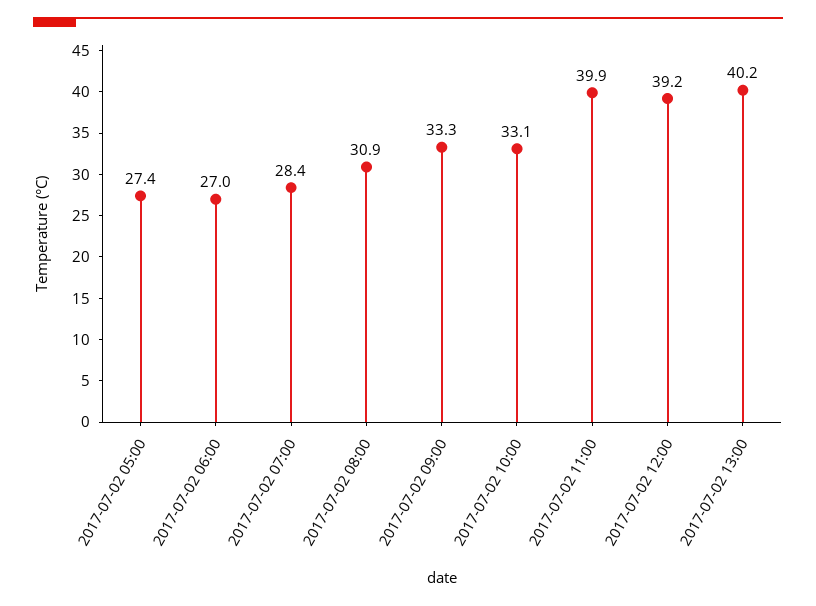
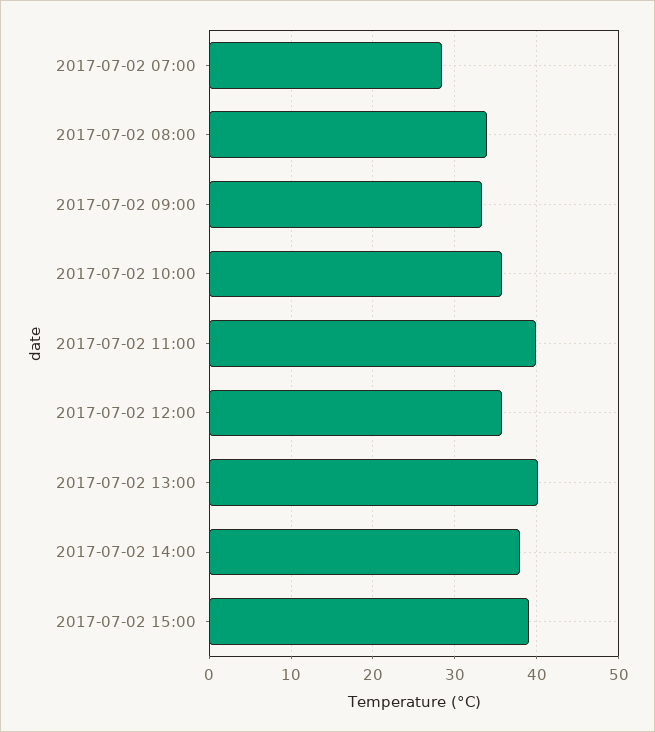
2017-07-02 05:00: 27.4 -> none
2017-07-02 06:00: 27 -> none
2017-07-02 08:00: 30.9 -> 34
2017-07-02 10:00: 33.1 -> 36
2017-07-02 12:00: 39.2 -> 36
2017-07-02 14:00: none -> 38
2017-07-02 15:00: none -> 39

